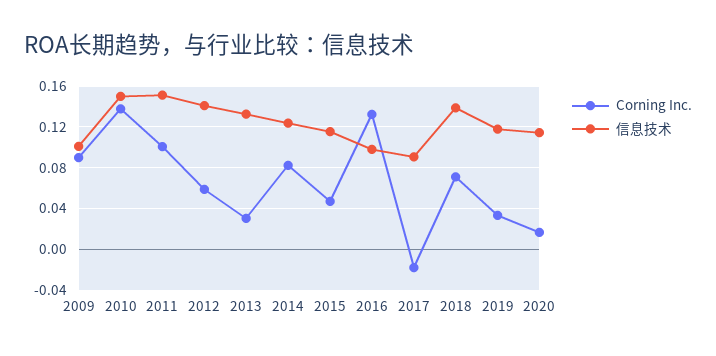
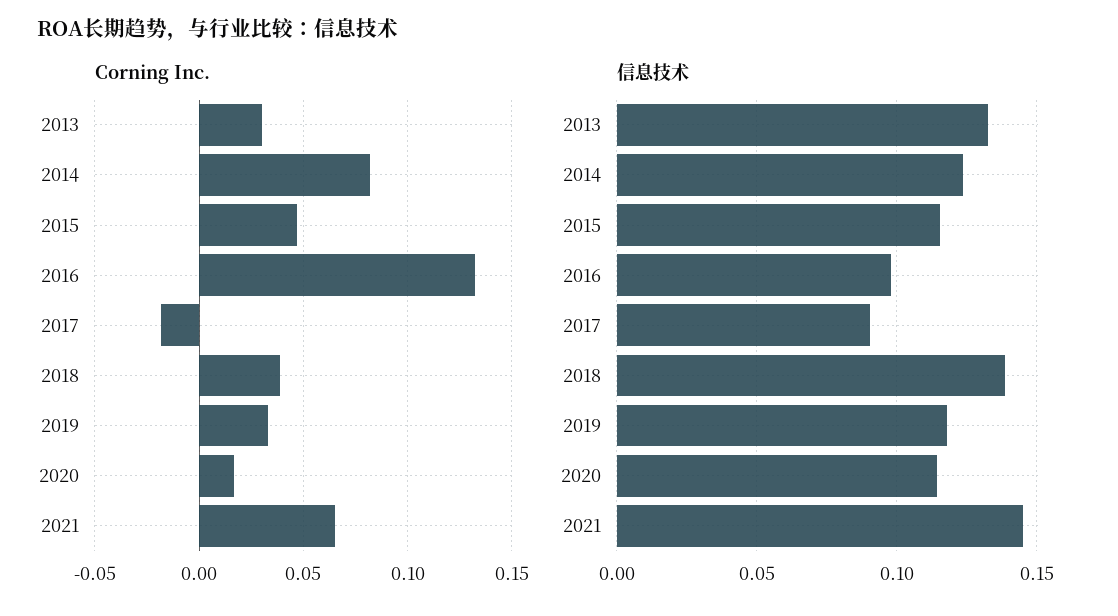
Corning Inc., 2009: 0.09 -> none
信息技术, 2009: 0.1 -> none
Corning Inc., 2010: 0.14 -> none
信息技术, 2010: 0.15 -> none
Corning Inc., 2011: 0.1 -> none
信息技术, 2011: 0.15 -> none
Corning Inc., 2012: 0.06 -> none
信息技术, 2012: 0.14 -> none
Corning Inc., 2018: 0.07 -> 0.04
Corning Inc., 2021: none -> 0.065
信息技术, 2021: none -> 0.145

